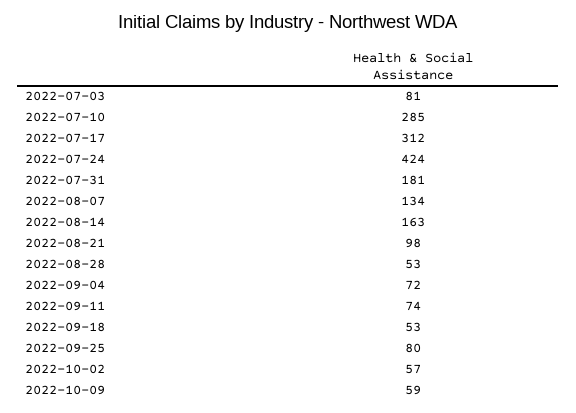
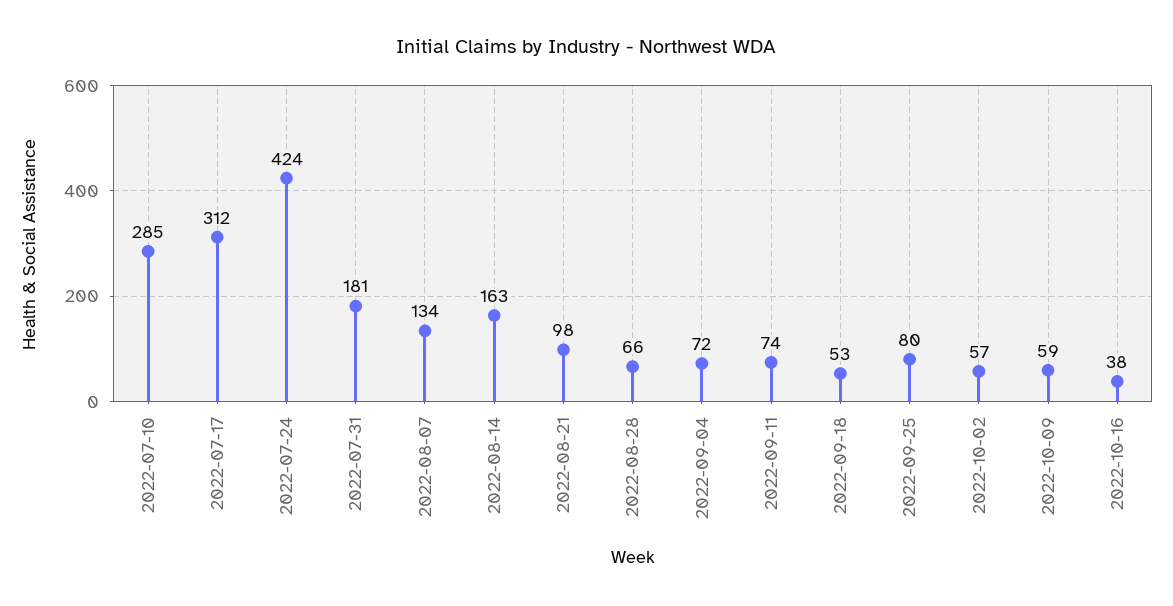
2022-07-03: 81 -> none
2022-08-28: 53 -> 66
2022-10-16: none -> 38

